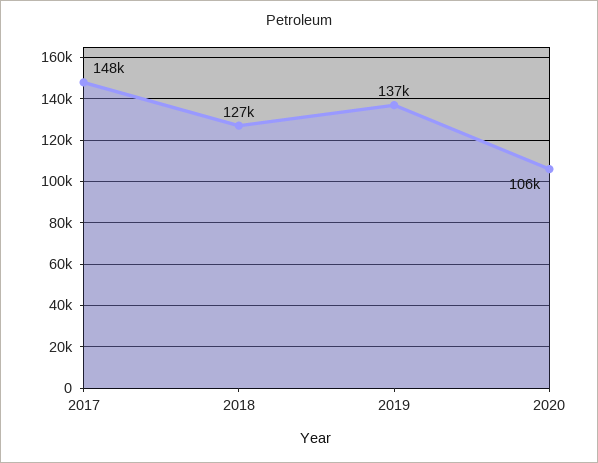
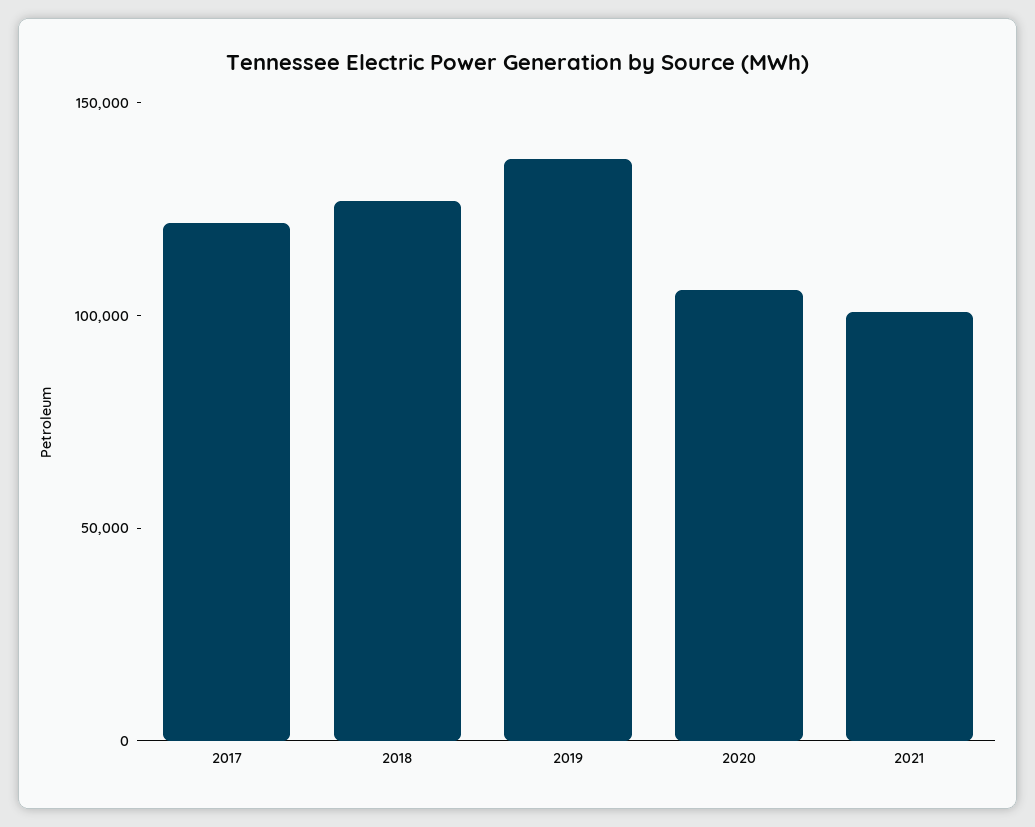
2017: 148000 -> 120000
2021: none -> 100000

